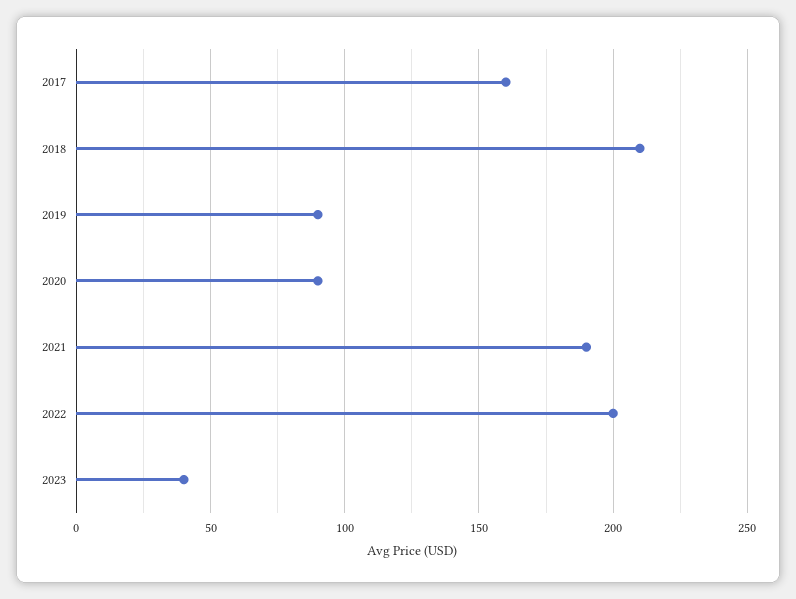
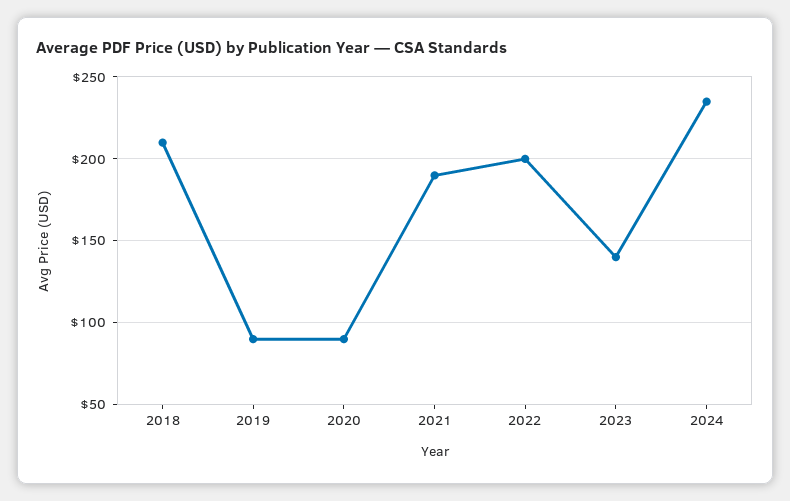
2017: 160 -> none
2023: 40 -> 140
2024: none -> 235

